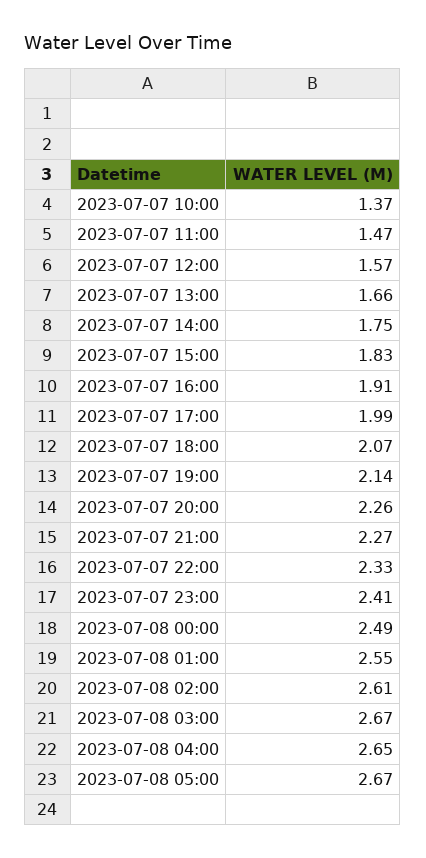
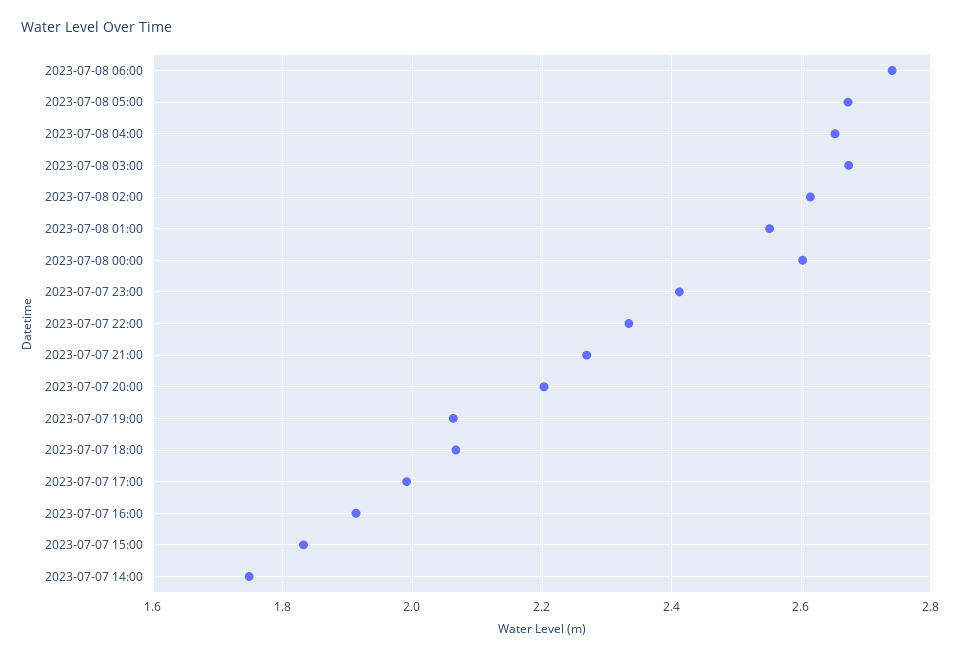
2023-07-07 10:00: 1.37 -> none
2023-07-07 11:00: 1.47 -> none
2023-07-07 12:00: 1.57 -> none
2023-07-07 13:00: 1.66 -> none
2023-07-07 19:00: 2.14 -> 2.06
2023-07-07 20:00: 2.26 -> 2.2
2023-07-08 00:00: 2.49 -> 2.6
2023-07-08 06:00: none -> 2.74

